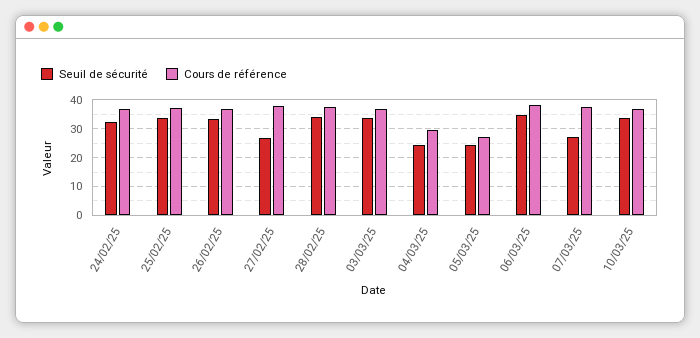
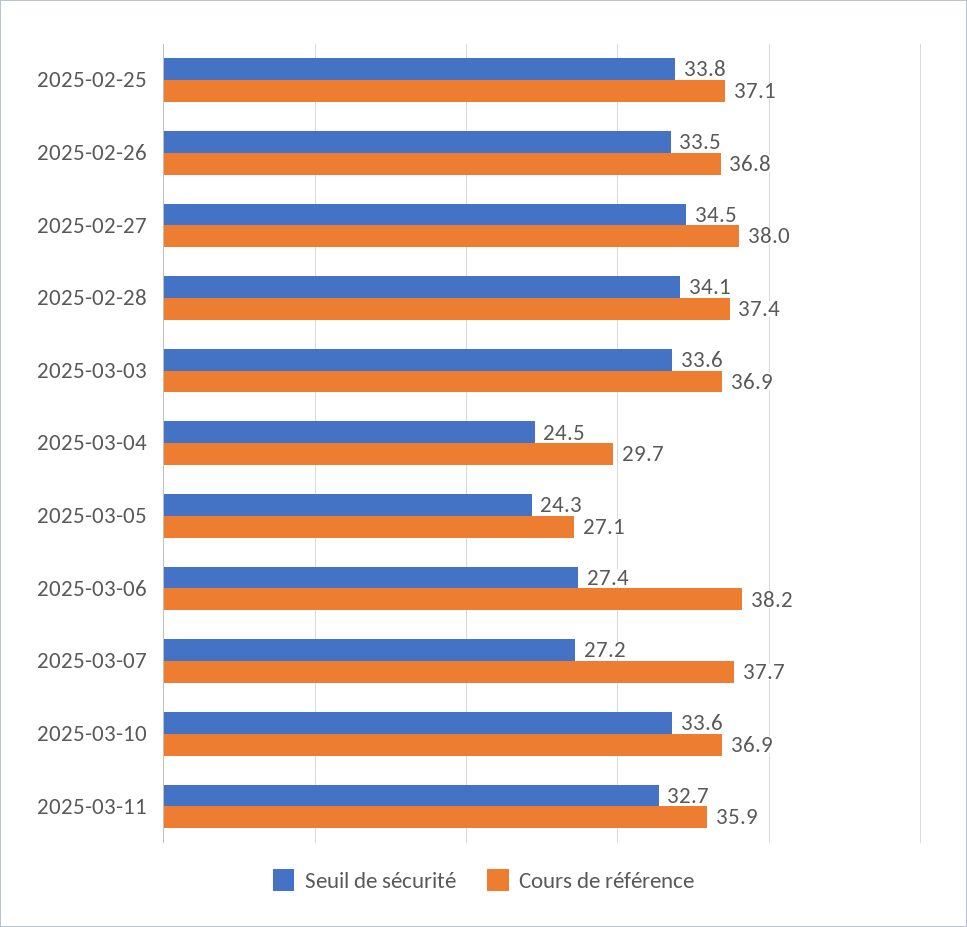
Seuil de sécurité, 24/02/25: 32.5 -> none
Cours de référence, 24/02/25: 37.5 -> none
Seuil de sécurité, 27/02/25: 27.5 -> 34.5
Seuil de sécurité, 06/03/25: 35 -> 27.4
Seuil de sécurité, 2025-03-11: none -> 32.7
Cours de référence, 2025-03-11: none -> 35.9

